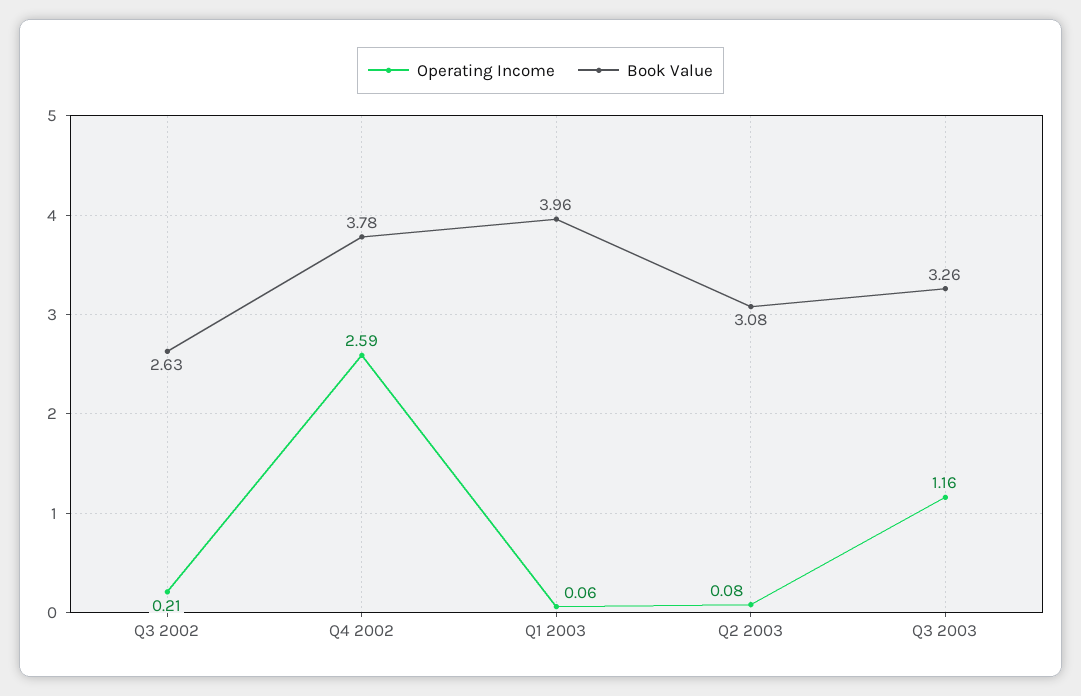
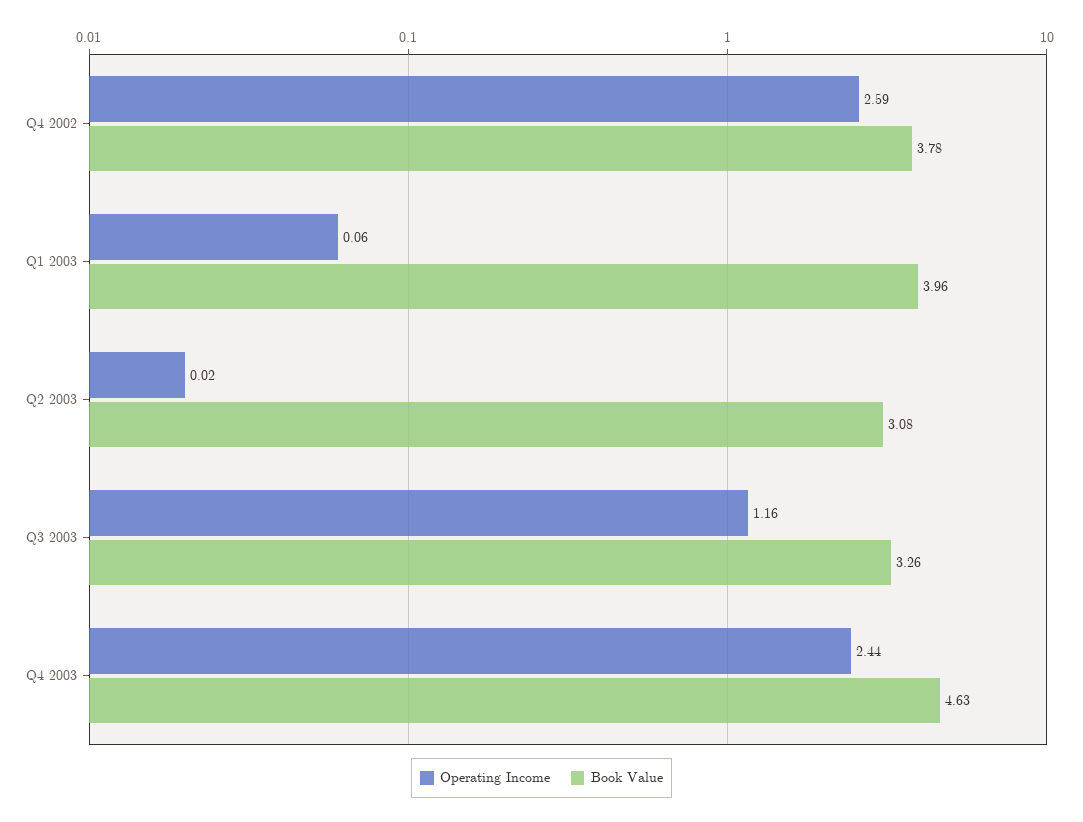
Operating Income, Q3 2002: 0.21 -> none
Book Value, Q3 2002: 2.63 -> none
Operating Income, Q2 2003: 0.08 -> 0.02
Operating Income, Q4 2003: none -> 2.44
Book Value, Q4 2003: none -> 4.63

